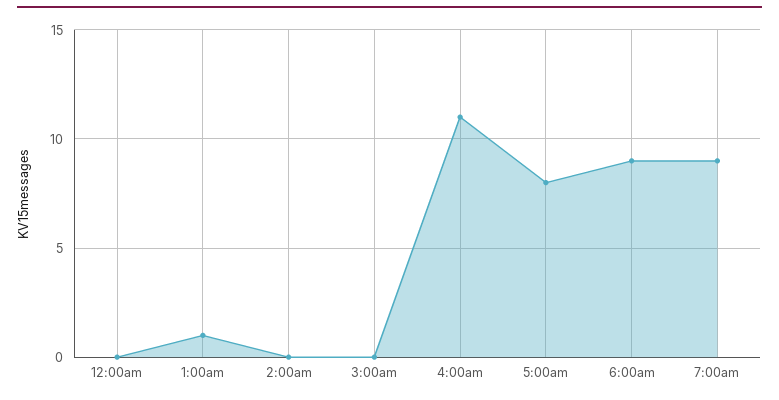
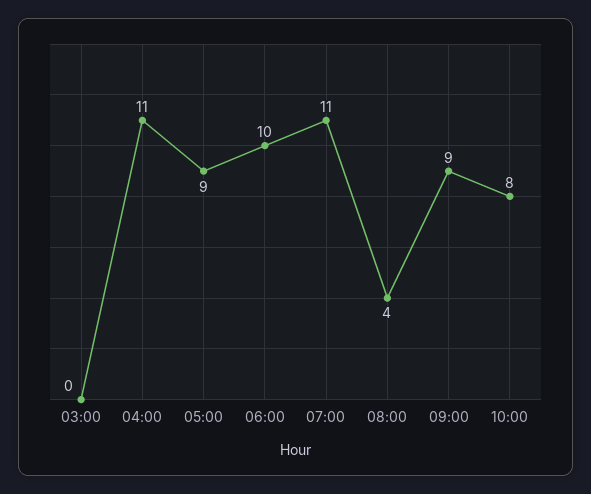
12:00am: 0 -> none
1:00am: 1 -> none
2:00am: 0 -> none
5:00am: 8 -> 9
6:00am: 9 -> 10
7:00am: 9 -> 11
08:00: none -> 4
09:00: none -> 9
10:00: none -> 8

